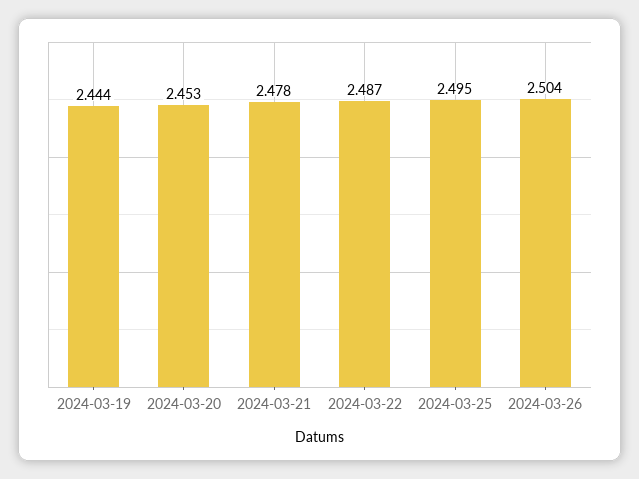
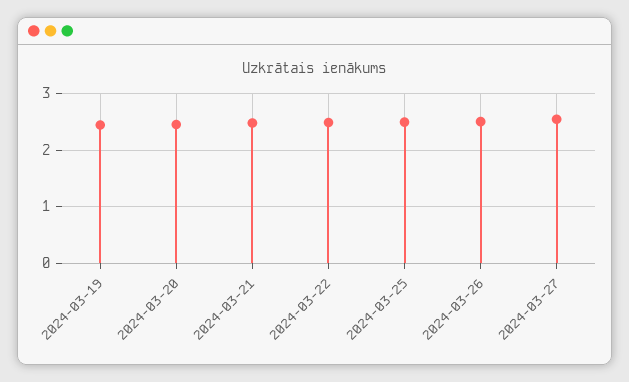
2024-03-27: none -> 2.6

